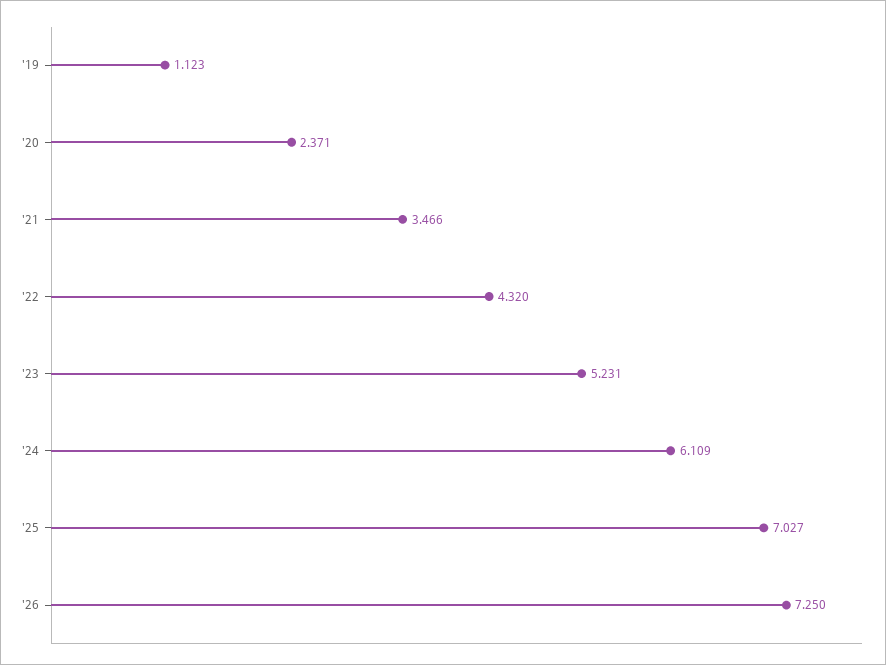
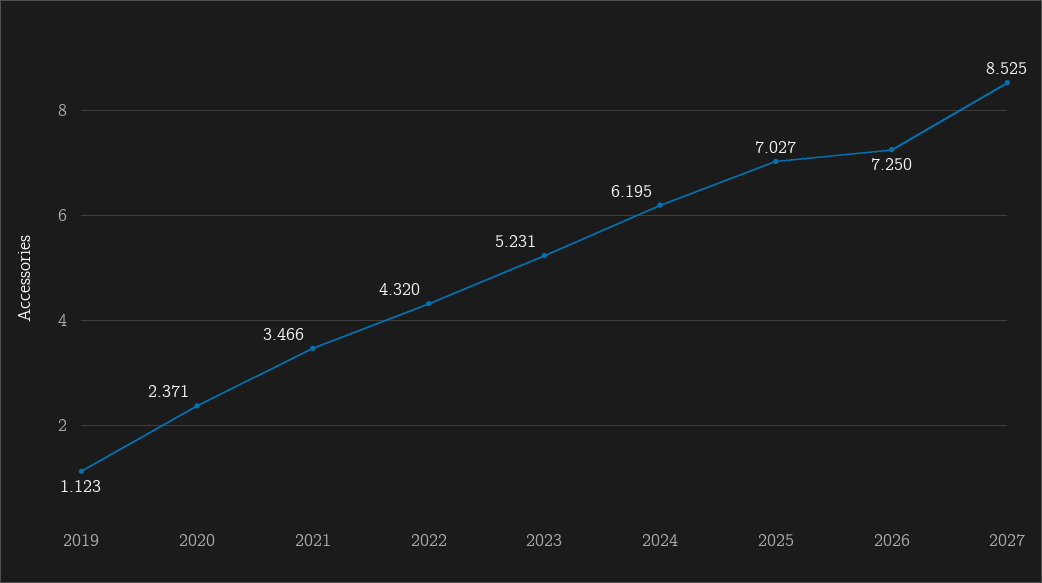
'24: 6.109 -> 6.195
2027: none -> 8.525

